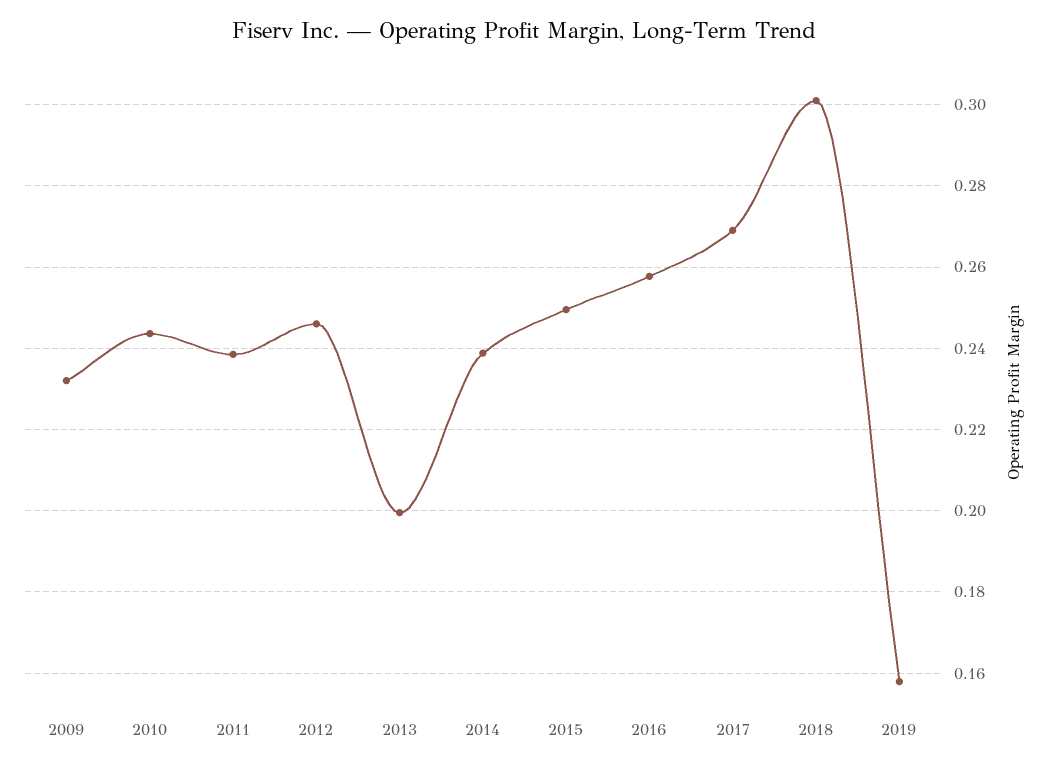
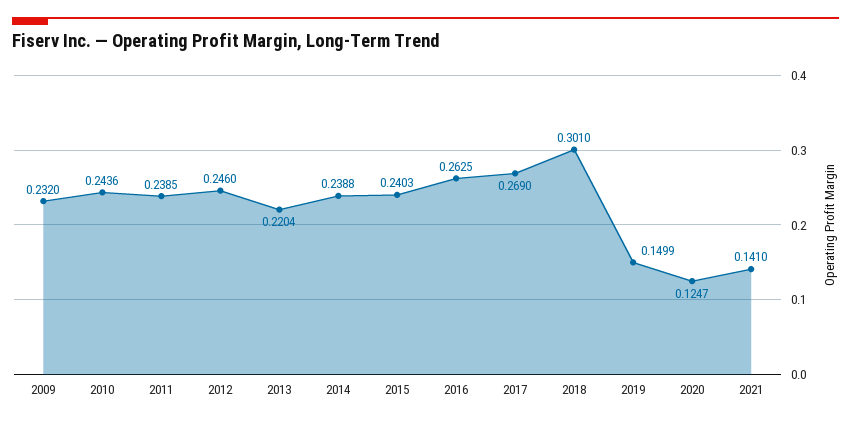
2013: 0.2 -> 0.2204
2015: 0.25 -> 0.2403
2016: 0.258 -> 0.2625
2019: 0.158 -> 0.1499
2020: none -> 0.1247
2021: none -> 0.141

